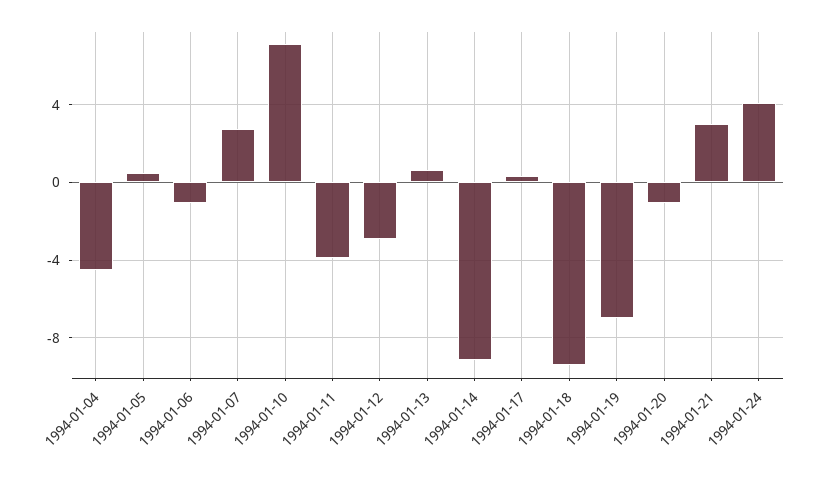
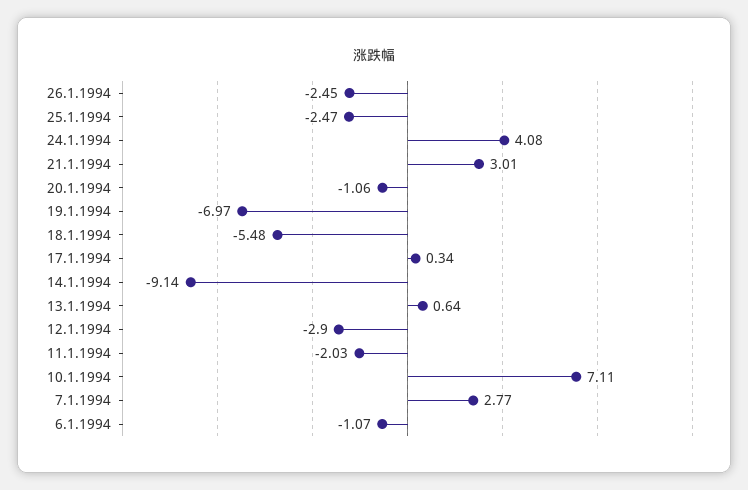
1994-01-04: -4.5 -> none
1994-01-05: 0.5 -> none
1994-01-11: -4 -> -2.03
1994-01-18: -9.5 -> -5.48
26.1.1994: none -> -2.45
25.1.1994: none -> -2.47

